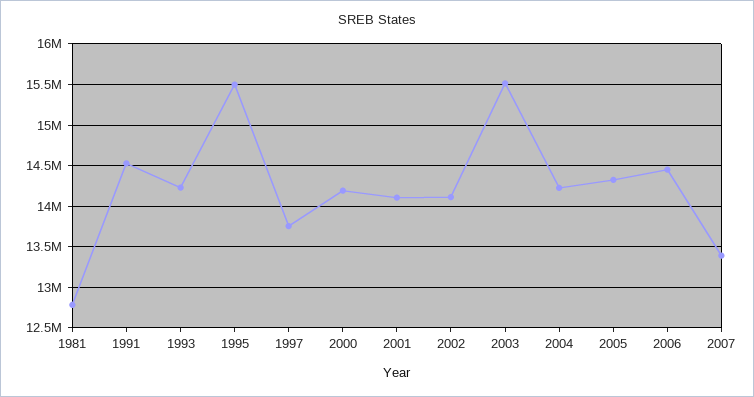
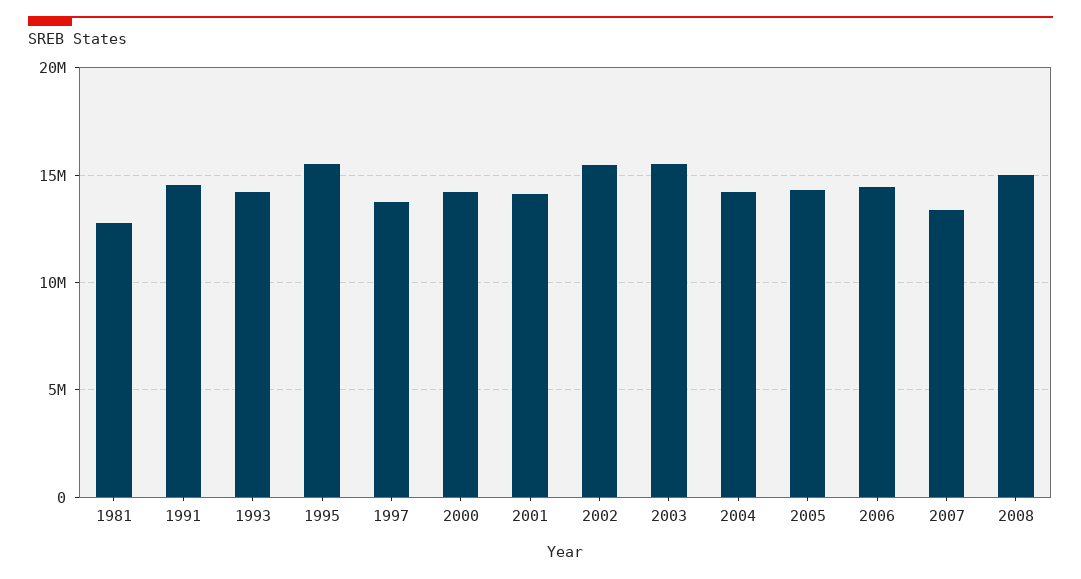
2002: 14100000 -> 15500000
2008: none -> 15000000

